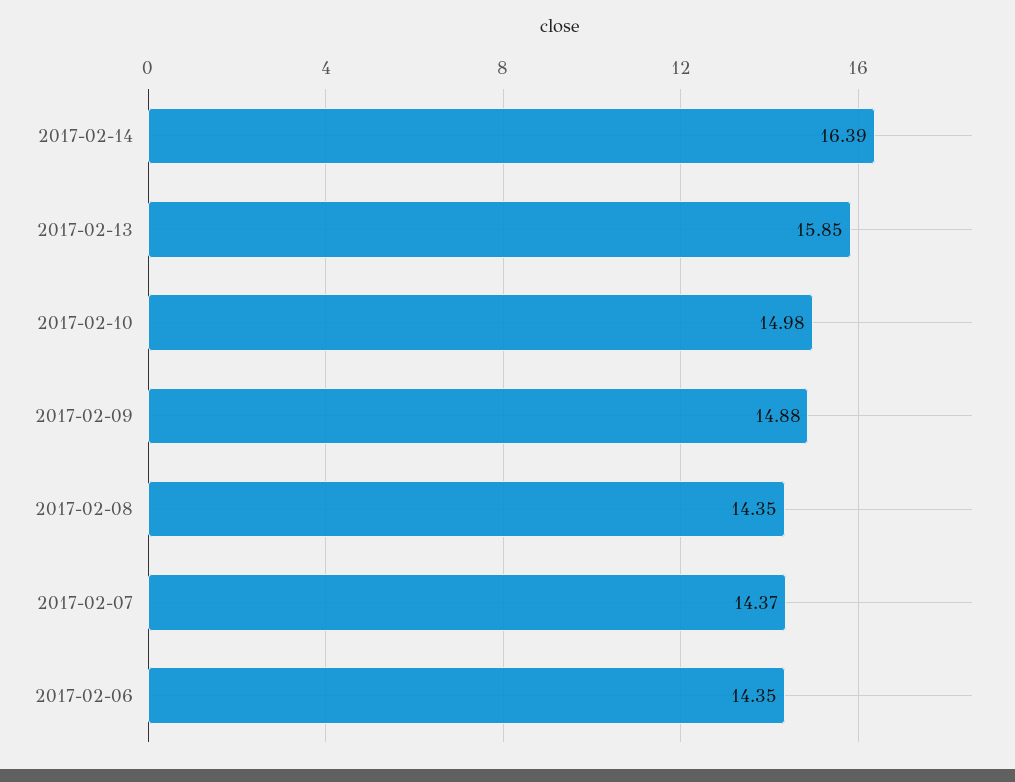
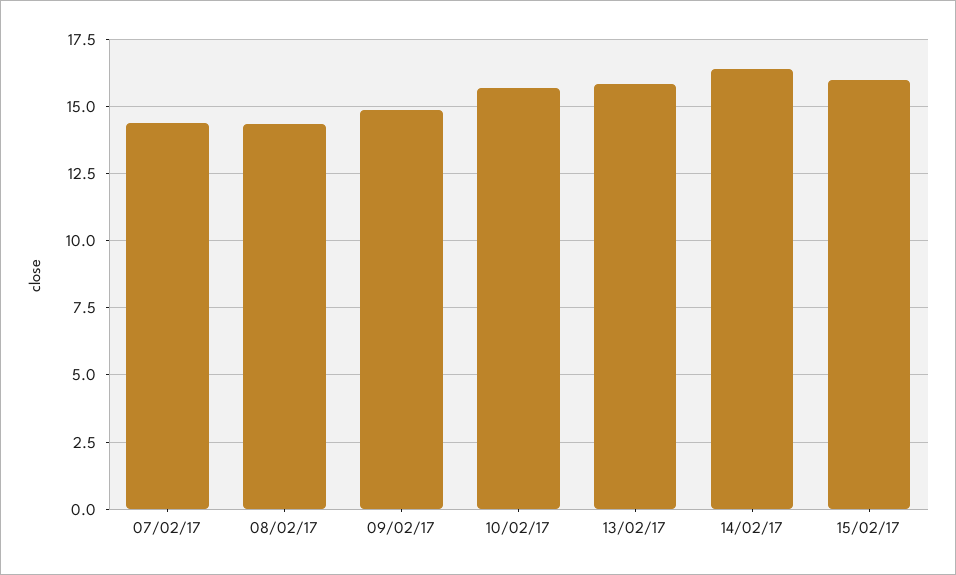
2017-02-10: 14.98 -> 15.75
2017-02-06: 14.35 -> none
15/02/17: none -> 16

